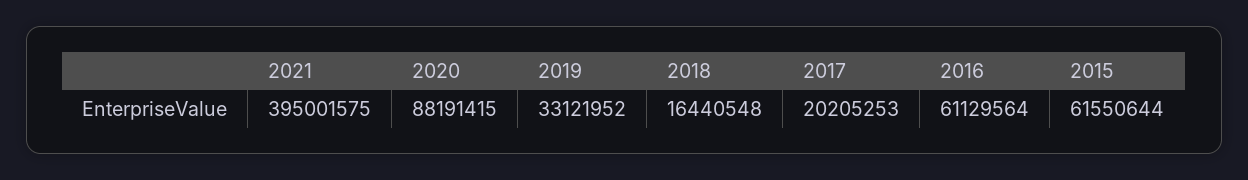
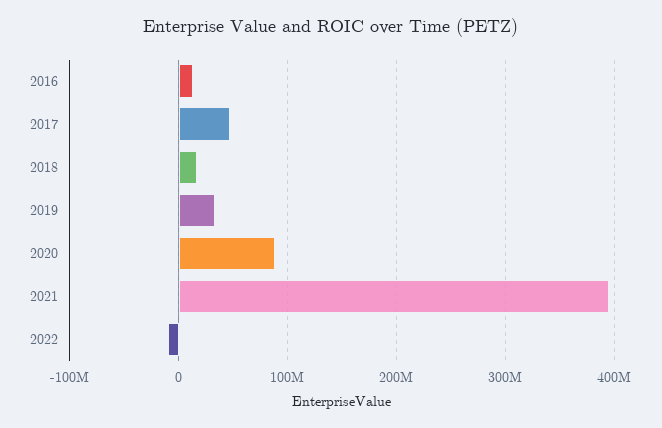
2017: 20205253 -> 50000000
2016: 61129564 -> 10000000
2015: 61550644 -> none
2022: none -> -10000000

